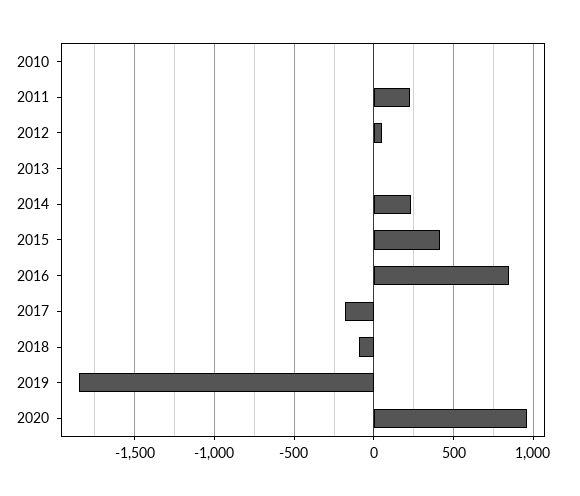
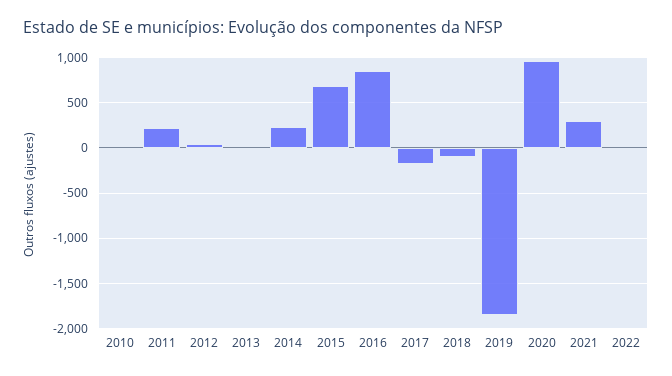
2015: 400 -> 700
2021: none -> 300
2022: none -> 0

